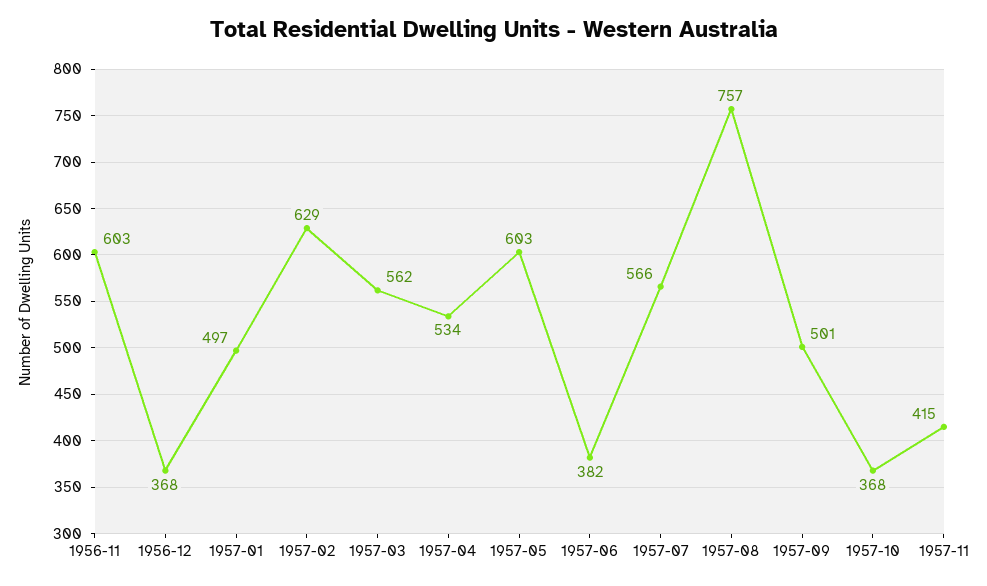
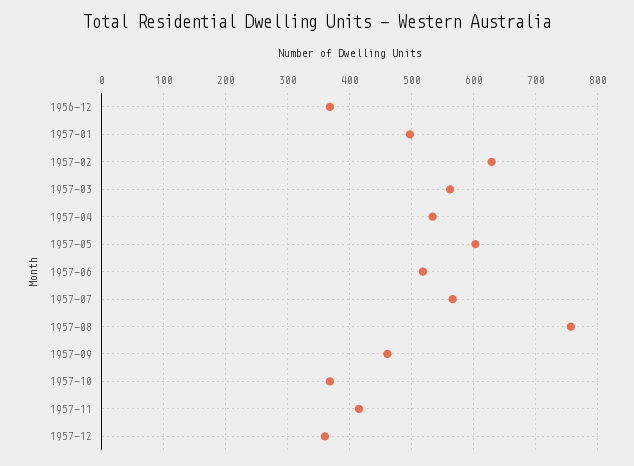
1956-11: 603 -> none
1957-06: 382 -> 520
1957-09: 501 -> 460
1957-12: none -> 360

